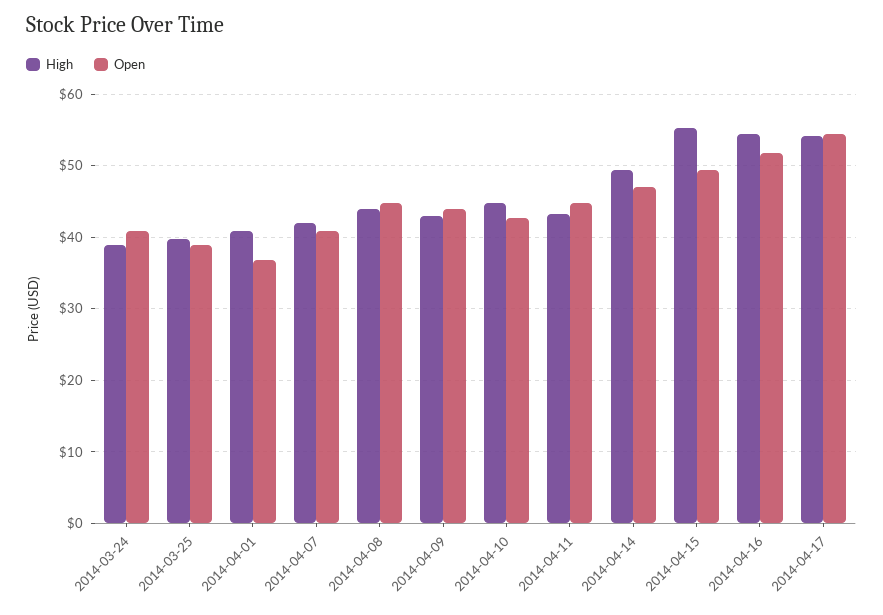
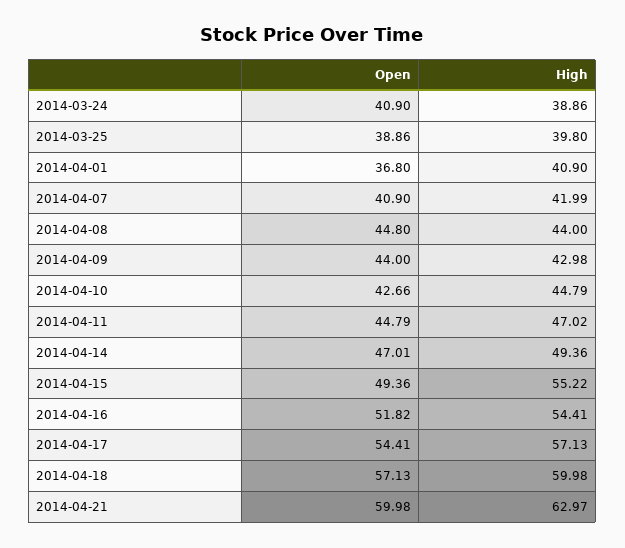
High, 2014-04-11: 43 -> 47.02
High, 2014-04-17: 54 -> 57.13
Open, 2014-04-18: none -> 57.13
High, 2014-04-18: none -> 59.98
Open, 2014-04-21: none -> 59.98
High, 2014-04-21: none -> 62.97

